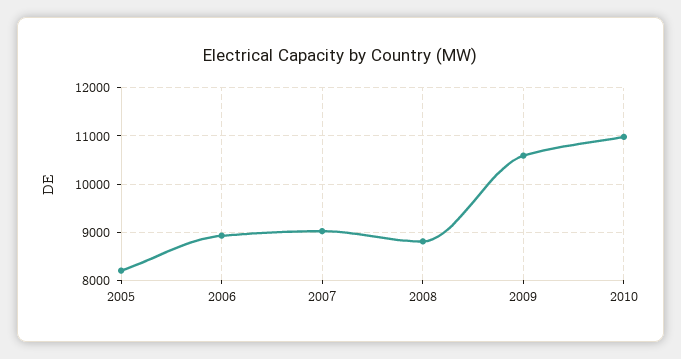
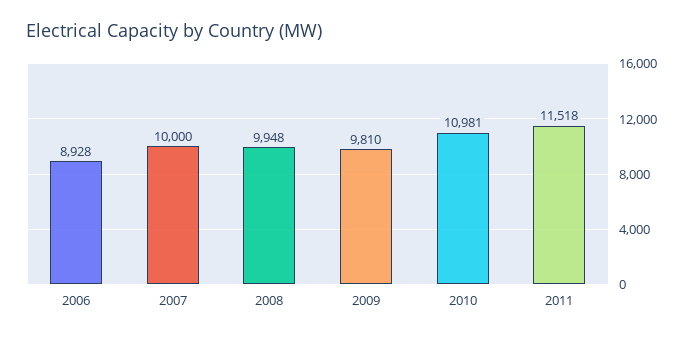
2005: 8200 -> none
2007: 9000 -> 10000
2008: 8800 -> 9948
2009: 10600 -> 9810
2011: none -> 11518

